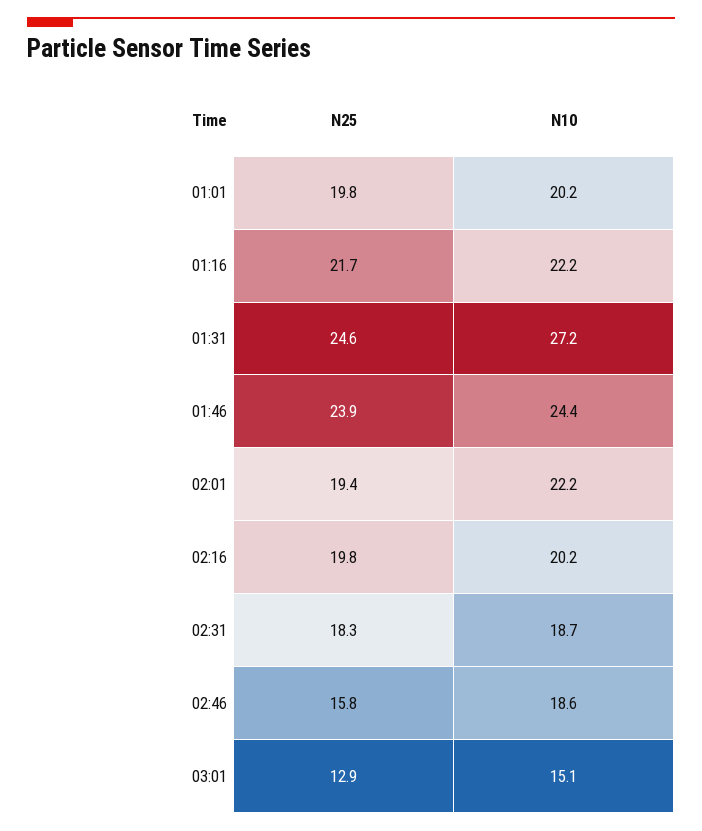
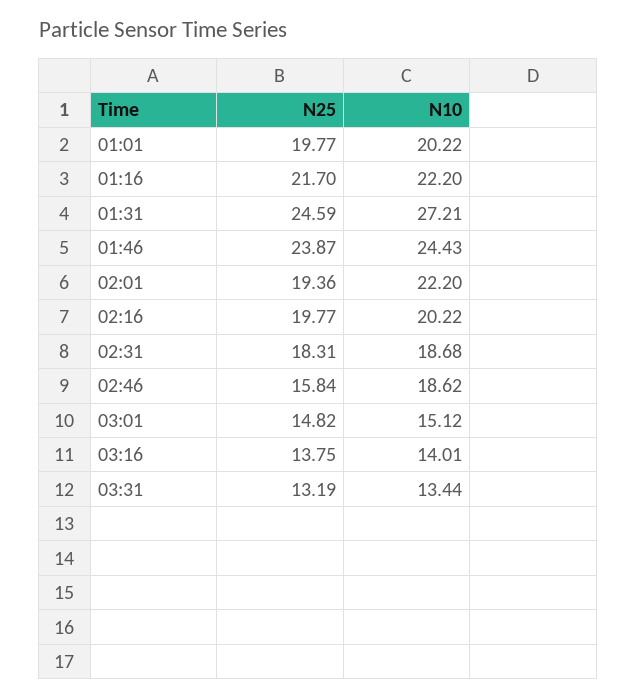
N25, 03:01: 12.9 -> 14.82
N25, 03:16: none -> 13.75
N10, 03:16: none -> 14.01
N25, 03:31: none -> 13.19
N10, 03:31: none -> 13.44

